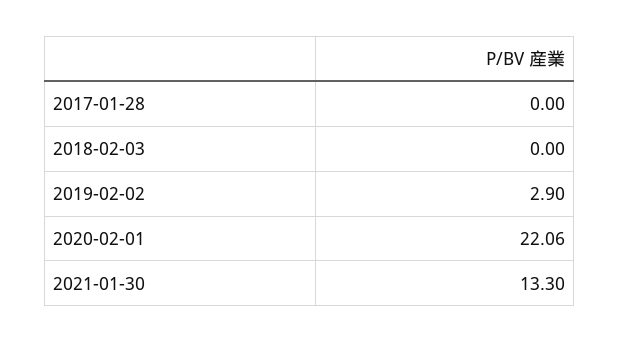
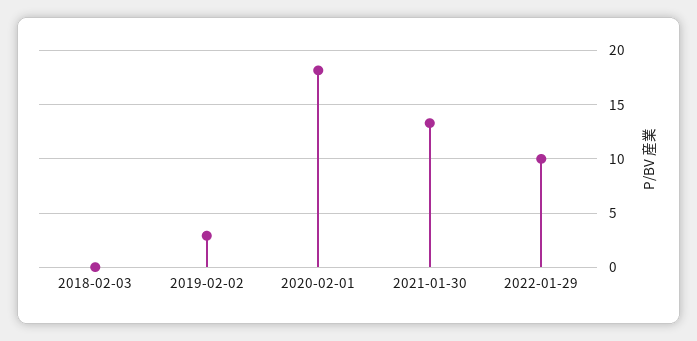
2017-01-28: 0 -> none
2020-02-01: 22.06 -> 18
2022-01-29: none -> 10

